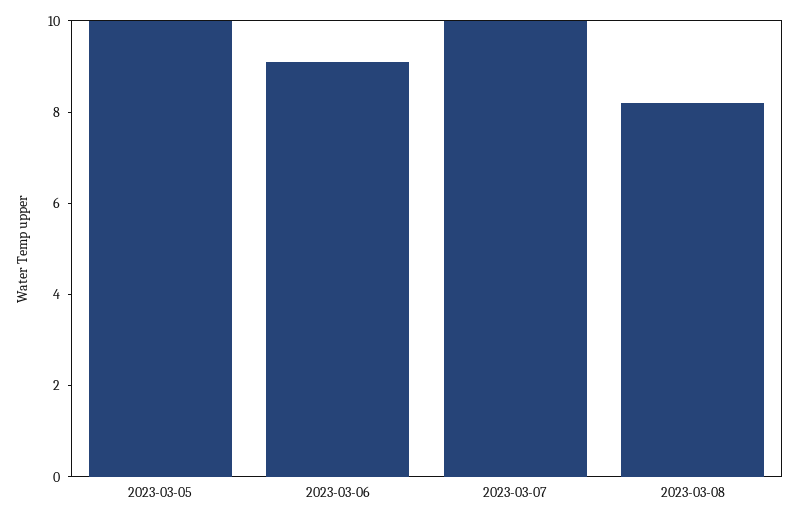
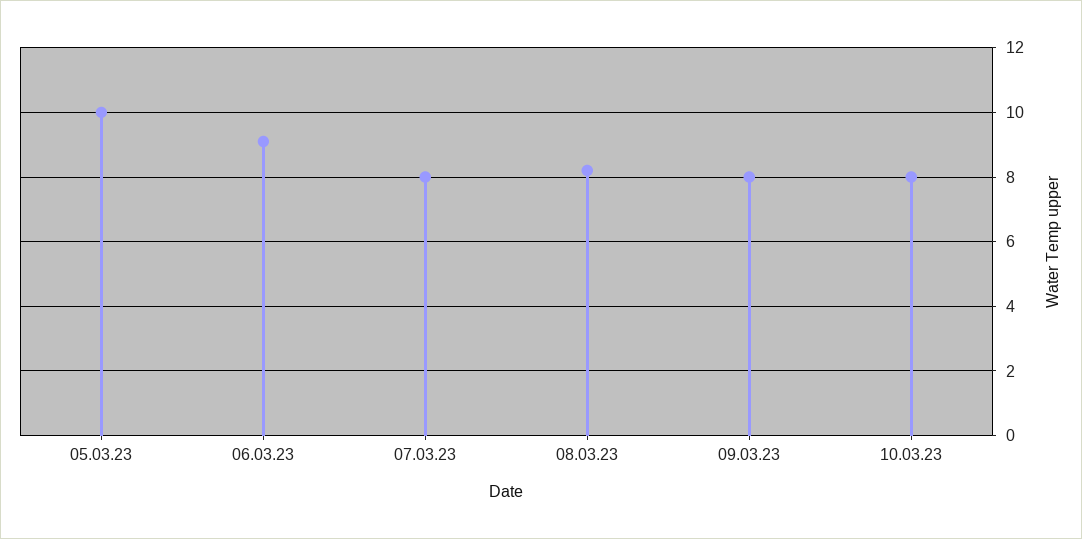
2023-03-07: 10 -> 8
09.03.23: none -> 8
10.03.23: none -> 8

